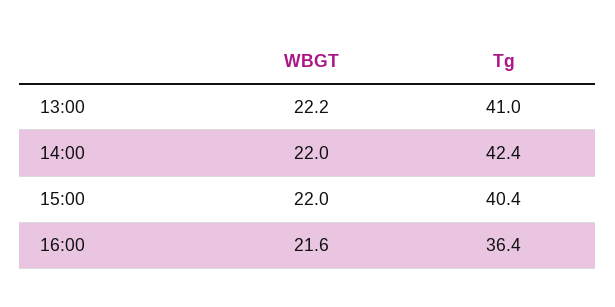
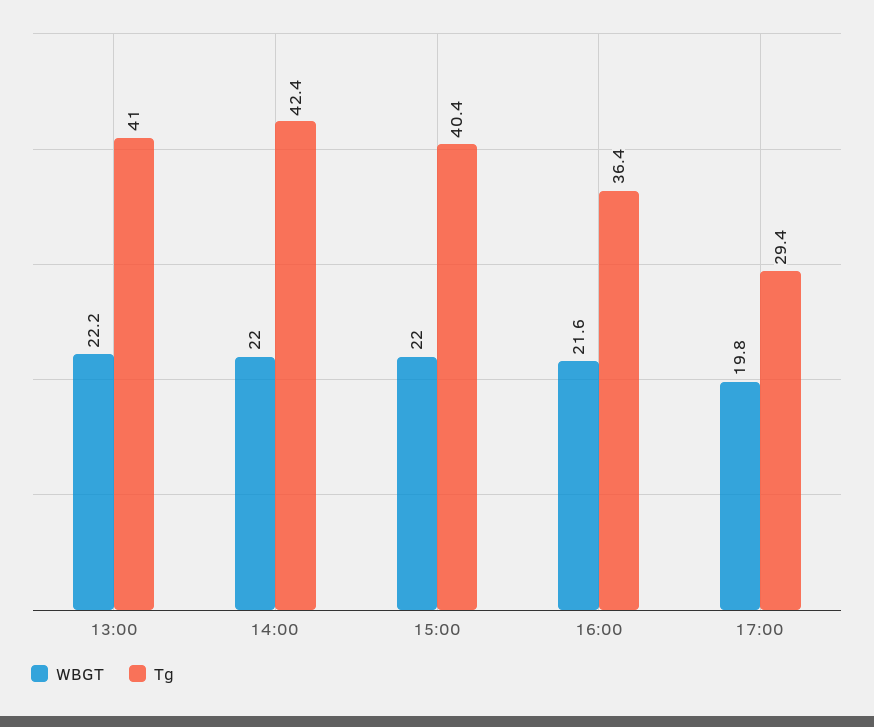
WBGT, 17:00: none -> 19.8
Tg, 17:00: none -> 29.4

